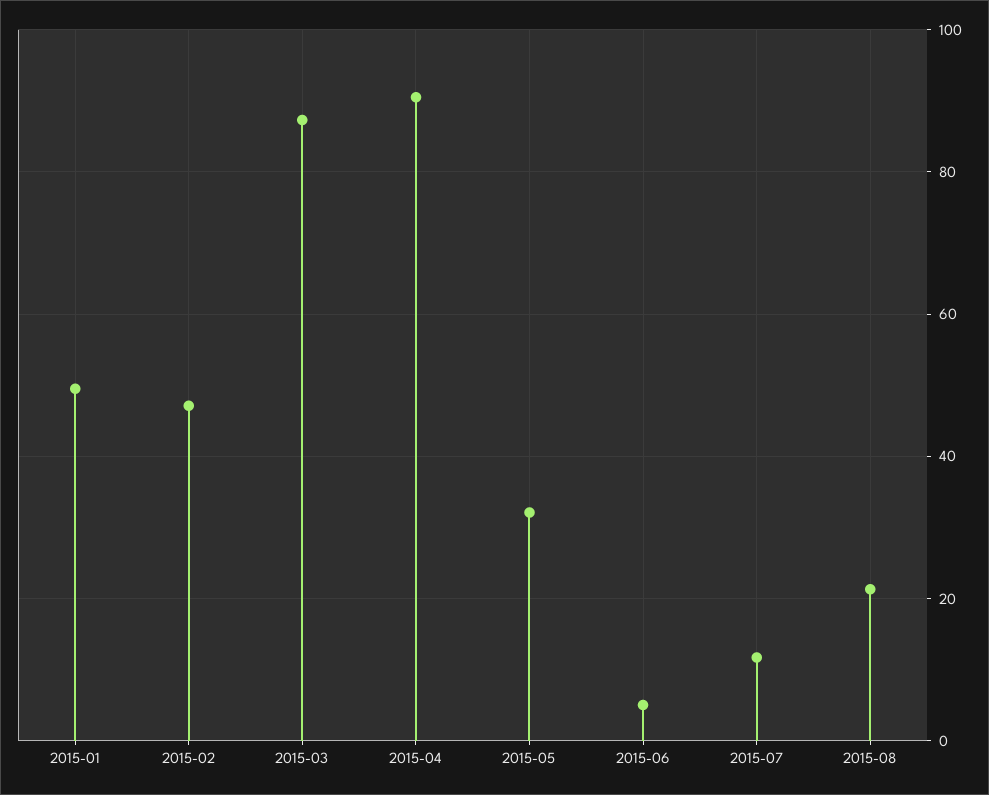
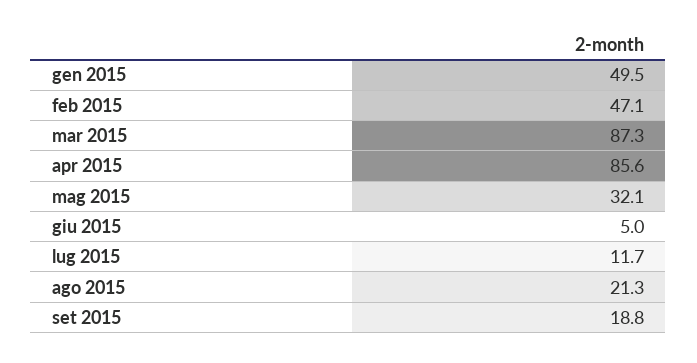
2015-04: 90 -> 85.6
set 2015: none -> 18.8

